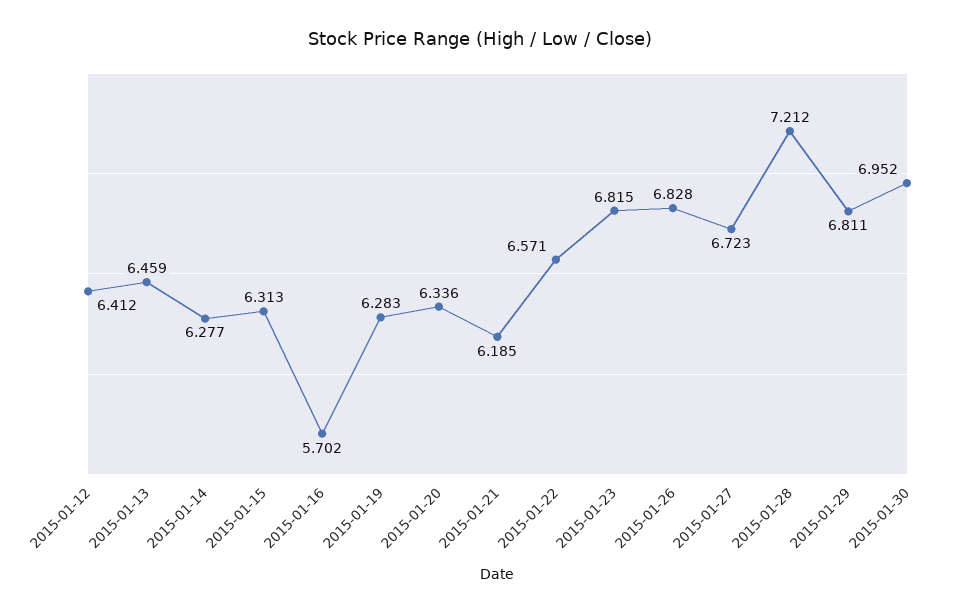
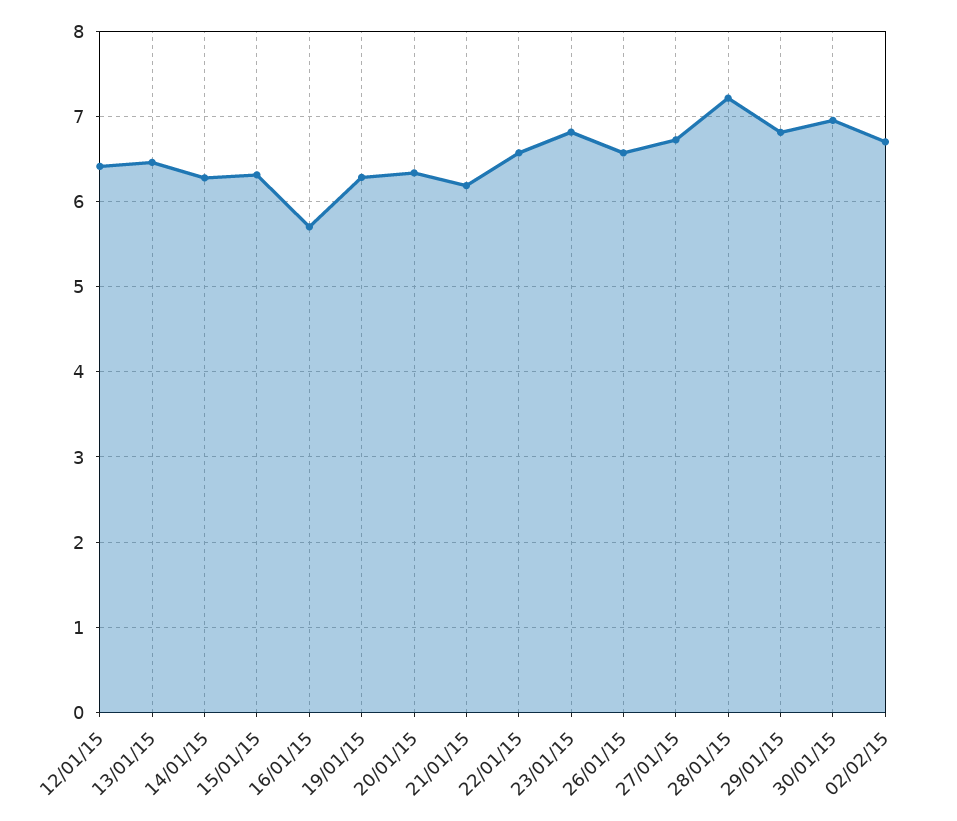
2015-01-26: 6.828 -> 6.6
02/02/15: none -> 6.7

